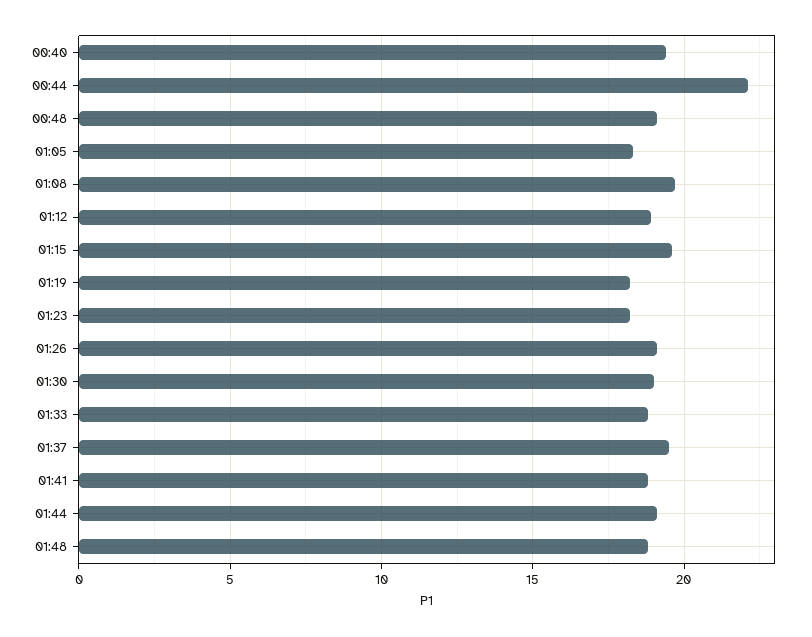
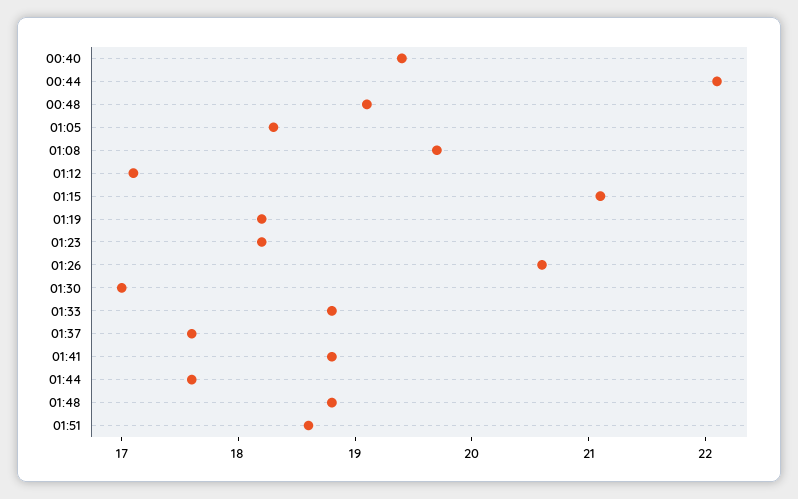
01:12: 19 -> 17.1
01:15: 19.5 -> 21.1
01:26: 19 -> 20.6
01:30: 19 -> 17
01:37: 19.5 -> 17.6
01:44: 19 -> 17.6
01:51: none -> 18.6

